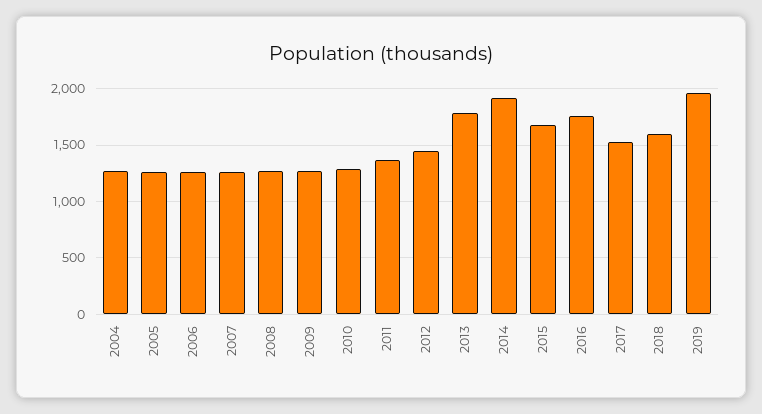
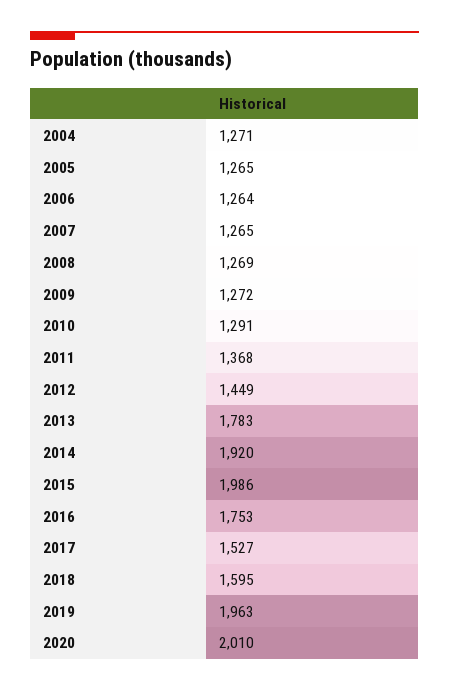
2015: 1700 -> 1986
2020: none -> 2010

